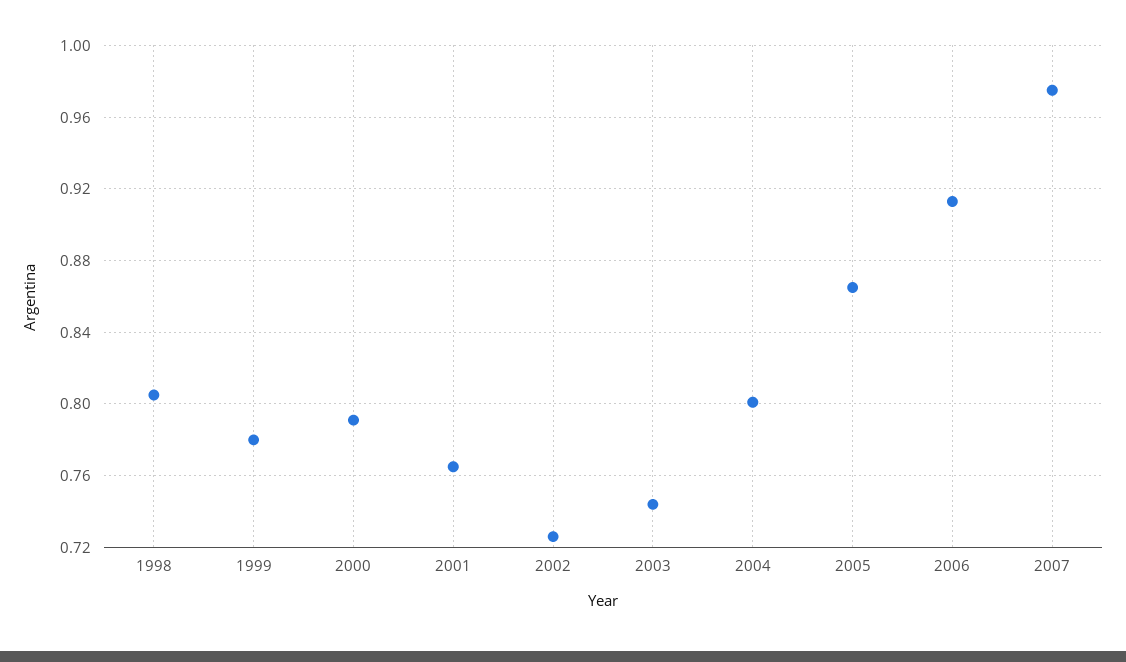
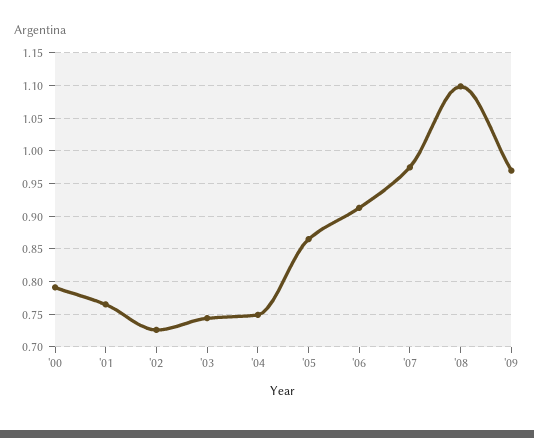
1998: 0.805 -> none
1999: 0.78 -> none
2004: 0.8 -> 0.75
'08: none -> 1.1
'09: none -> 0.97

